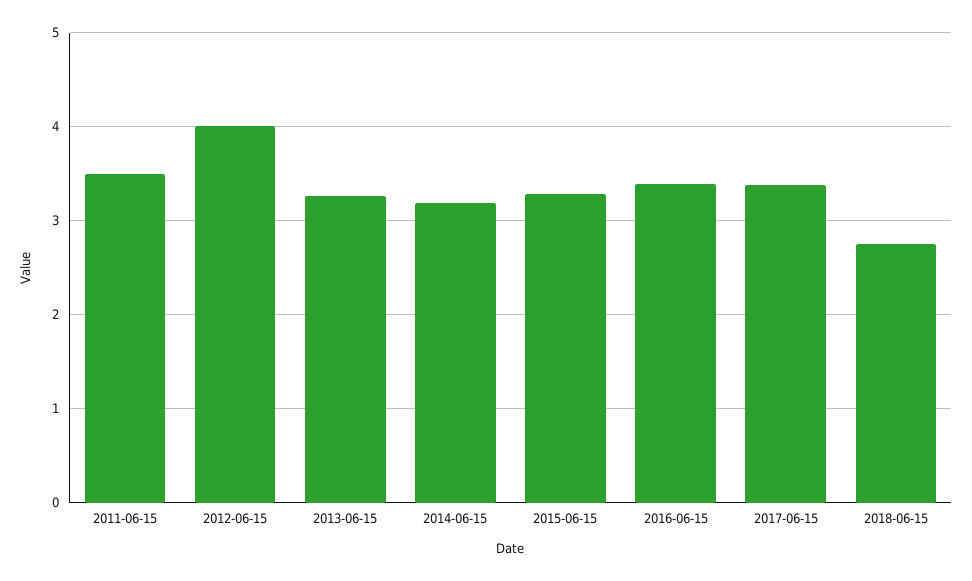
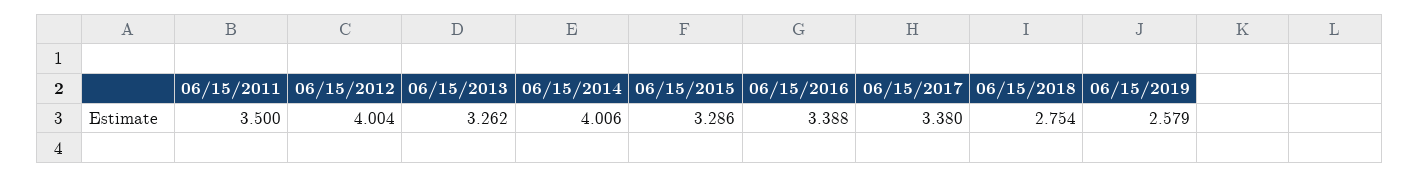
2014-06-15: 3.2 -> 4.006
06/15/2019: none -> 2.579

